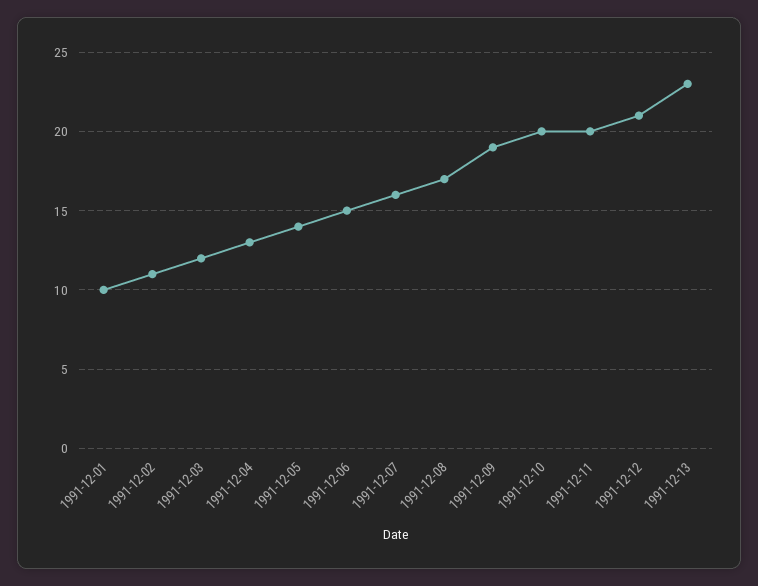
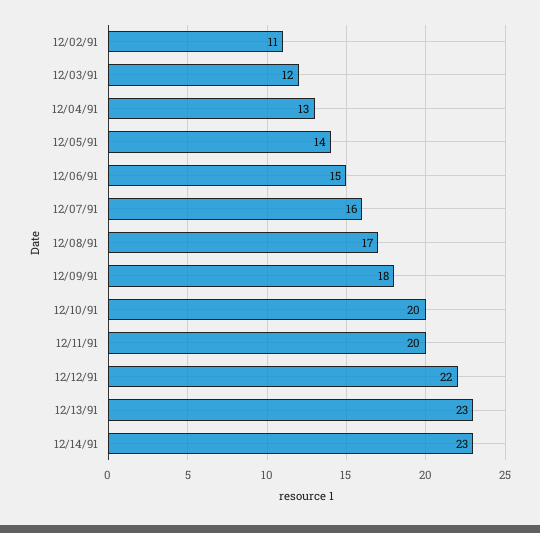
1991-12-01: 10 -> none
1991-12-09: 19 -> 18
1991-12-12: 21 -> 22
12/14/91: none -> 23

